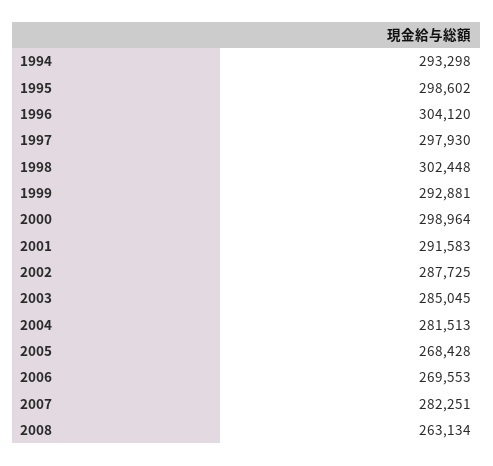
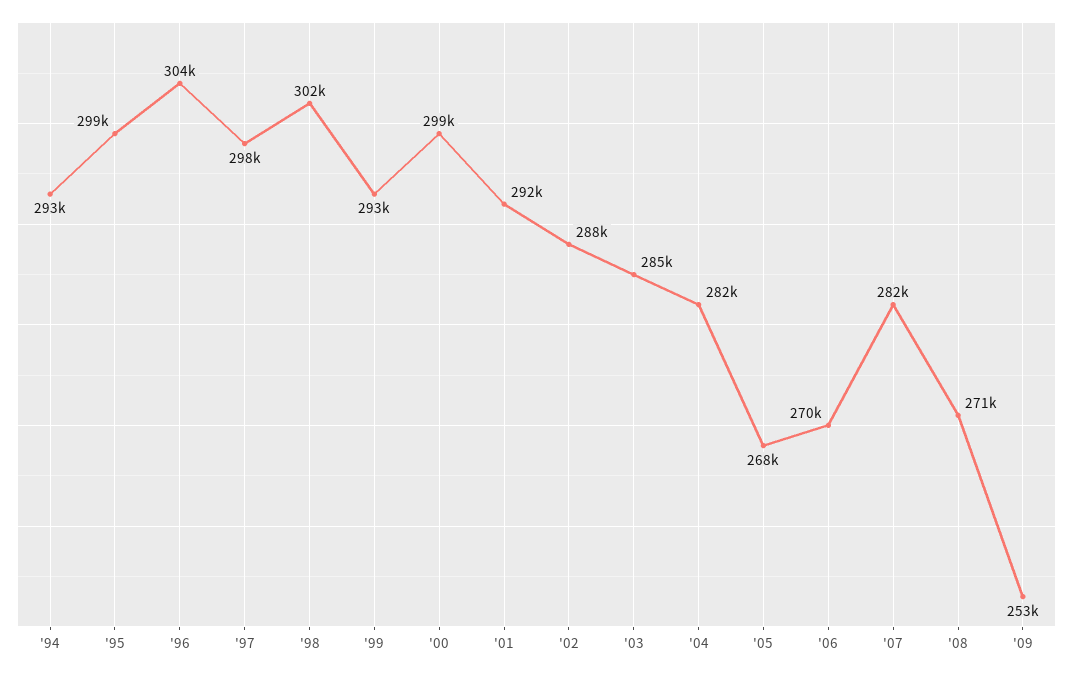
2008: 263134 -> 271000
'09: none -> 253000

